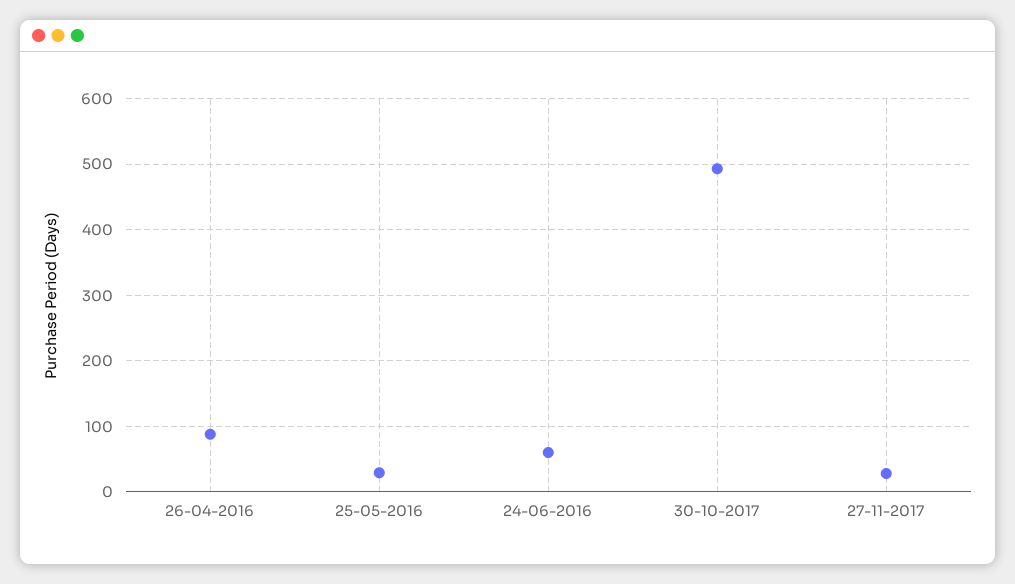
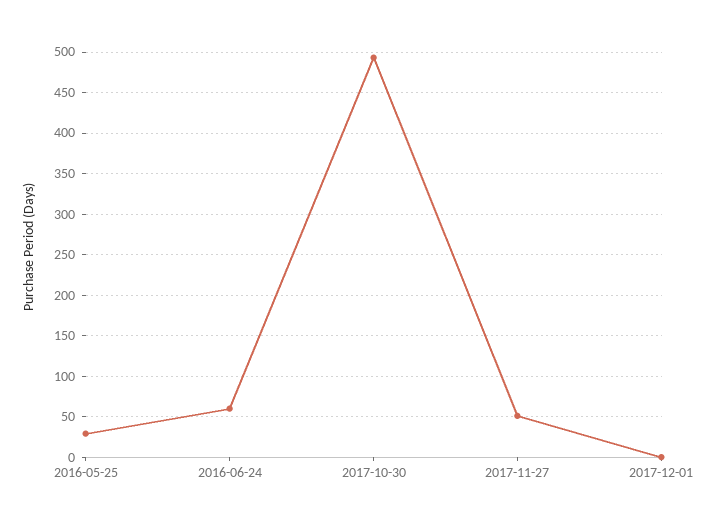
26-04-2016: 90 -> none
27-11-2017: 30 -> 50
2017-12-01: none -> 0

